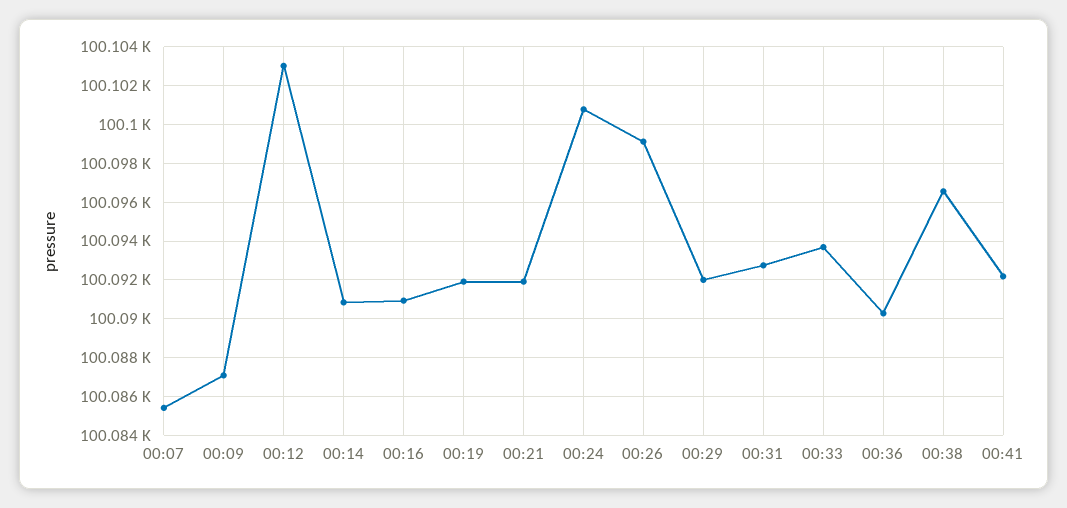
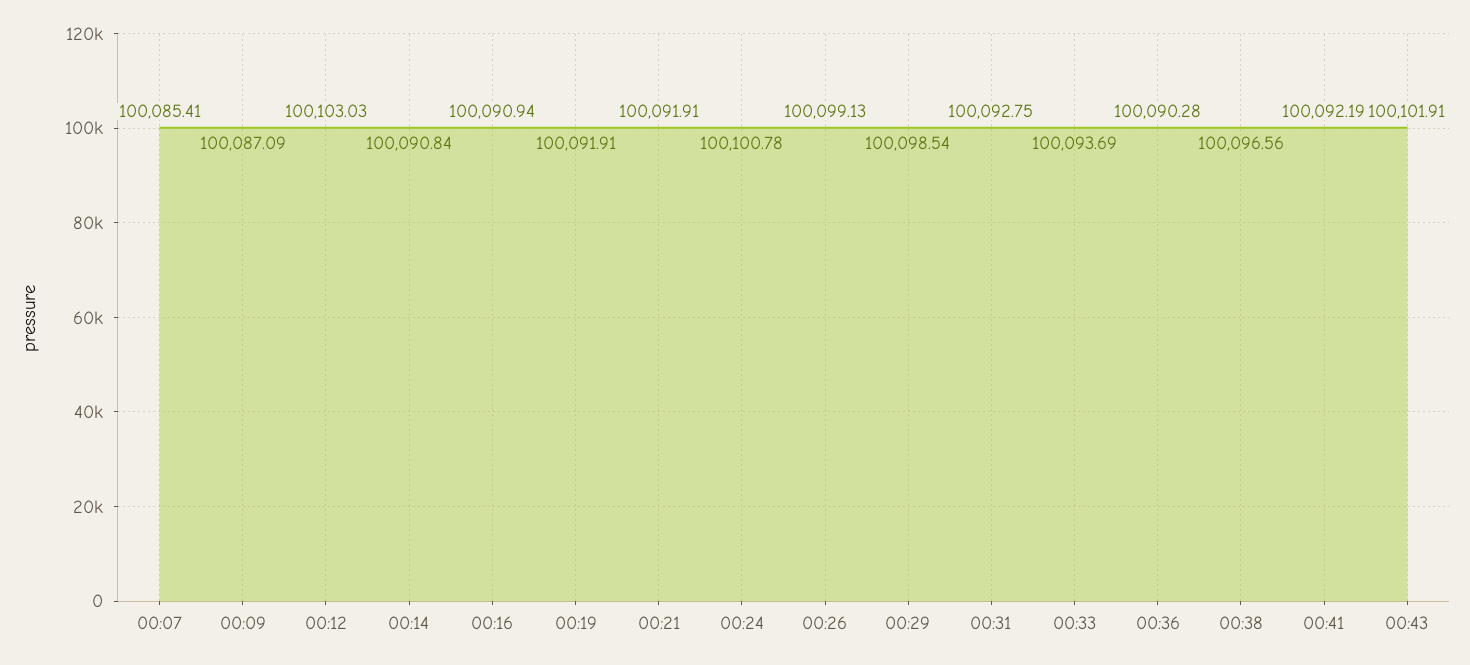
00:29: 100092 -> 100098.54
00:43: none -> 100101.91

